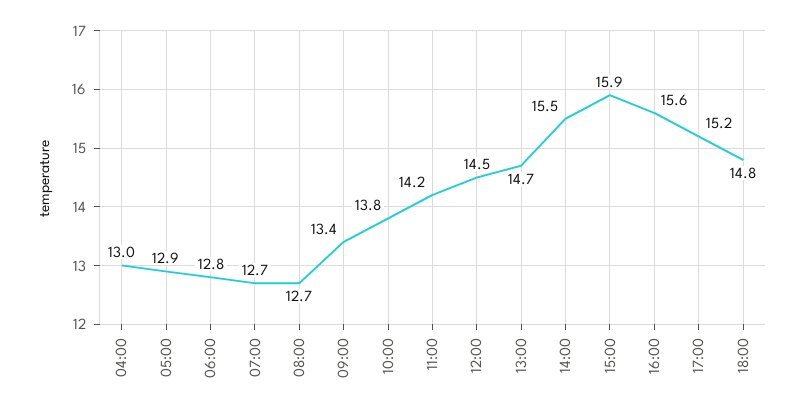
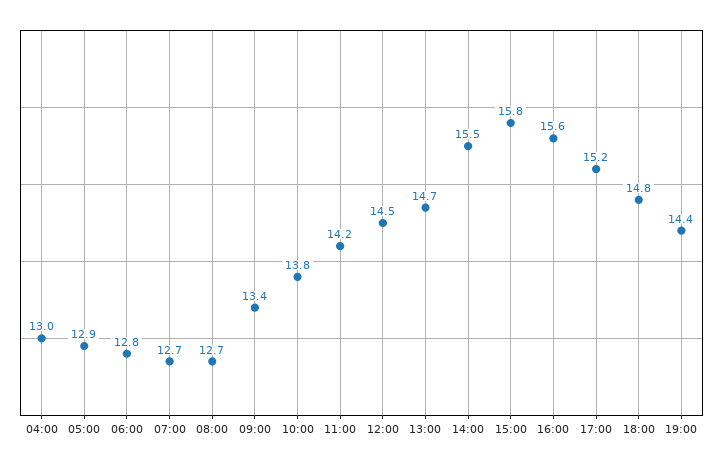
15:00: 15.9 -> 15.8
19:00: none -> 14.4

